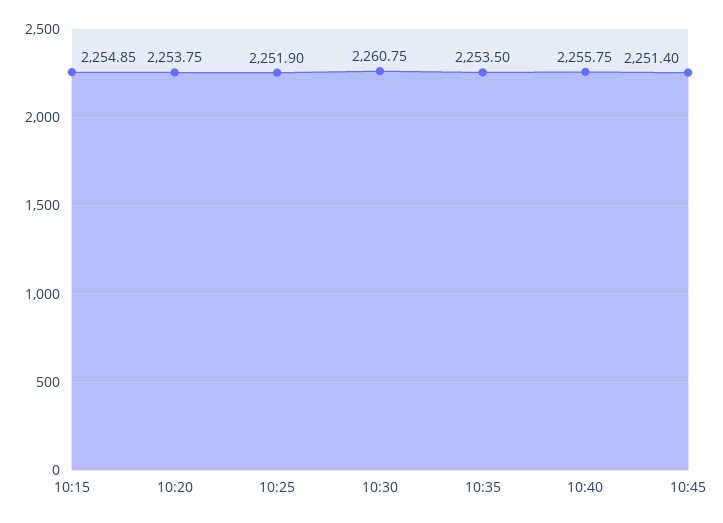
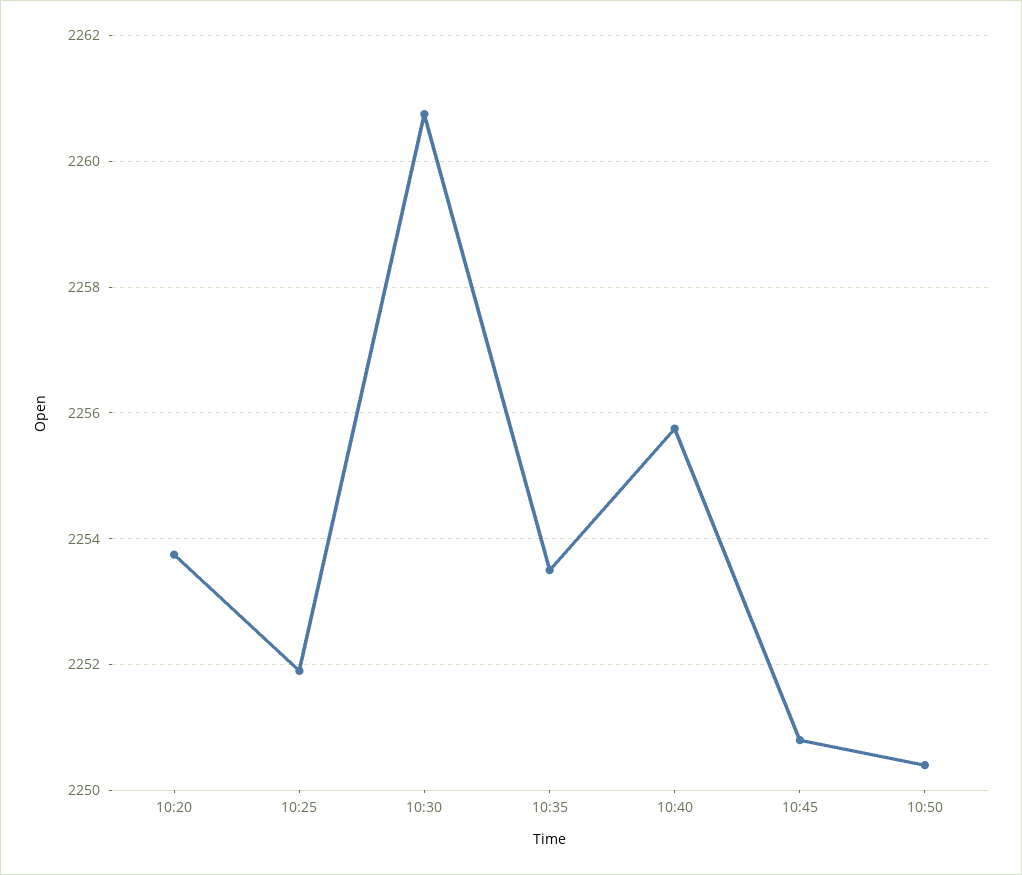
10:15: 2254.85 -> none
10:45: 2251.4 -> 2250.8
10:50: none -> 2250.4

